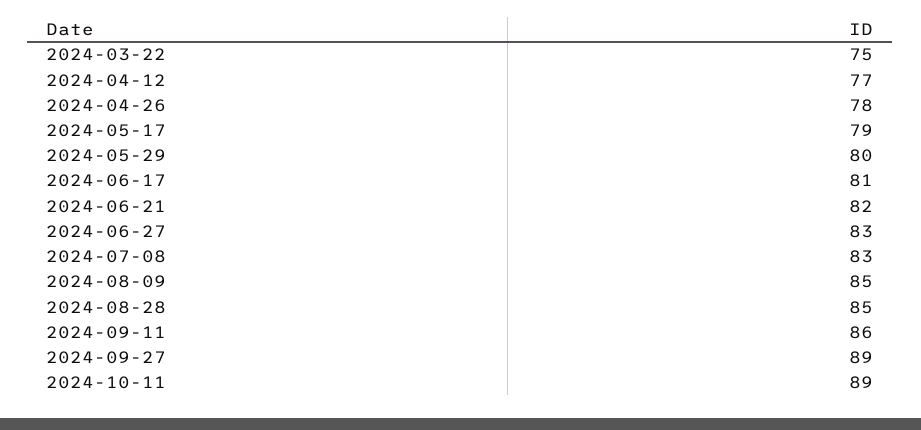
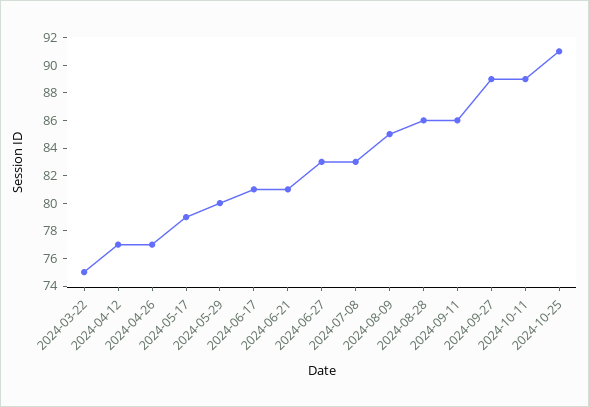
2024-04-26: 78 -> 77
2024-06-21: 82 -> 81
2024-08-28: 85 -> 86
2024-10-25: none -> 91

